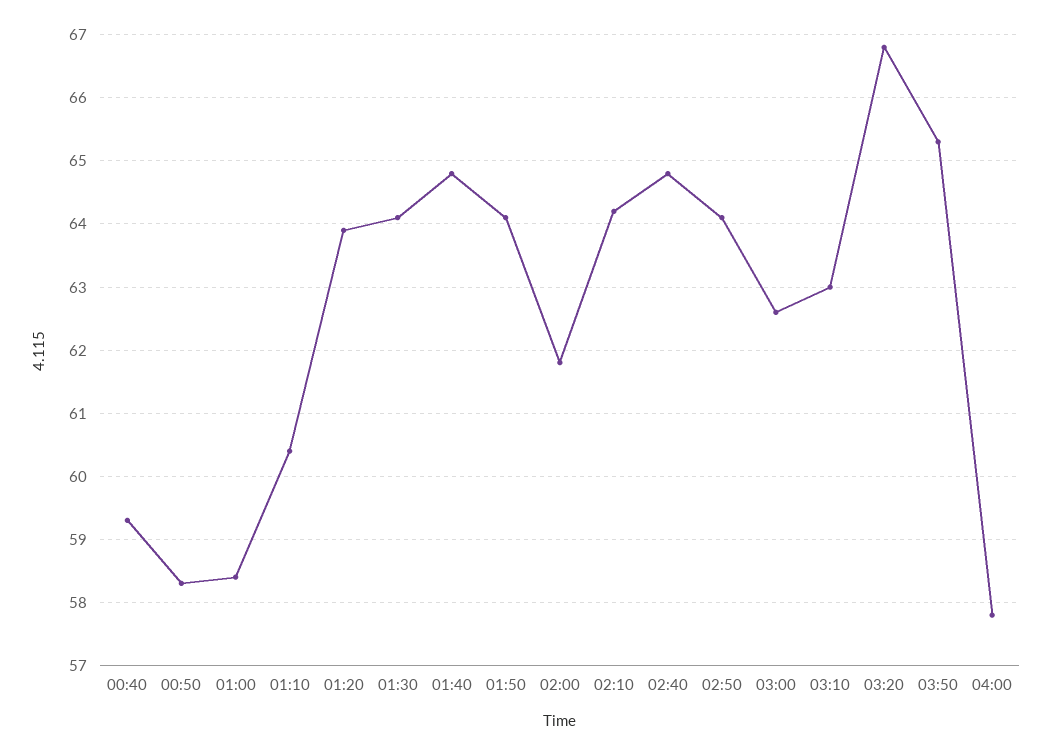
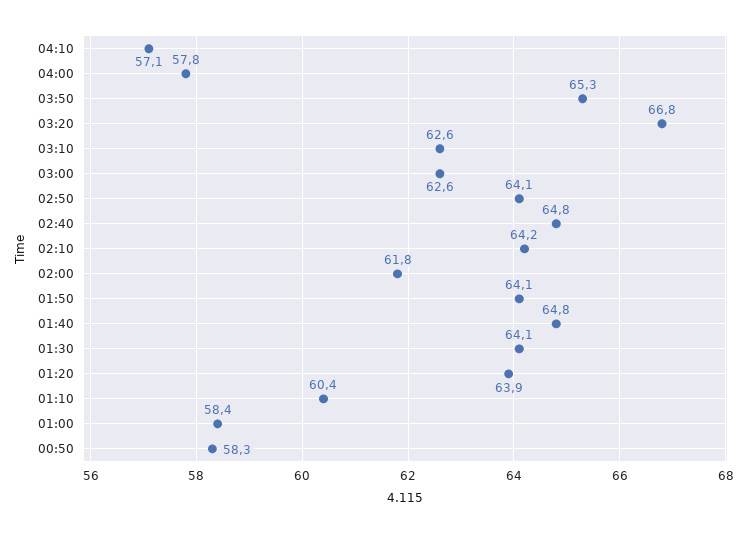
00:40: 59.3 -> none
03:10: 63 -> 62.6
04:10: none -> 57.1

